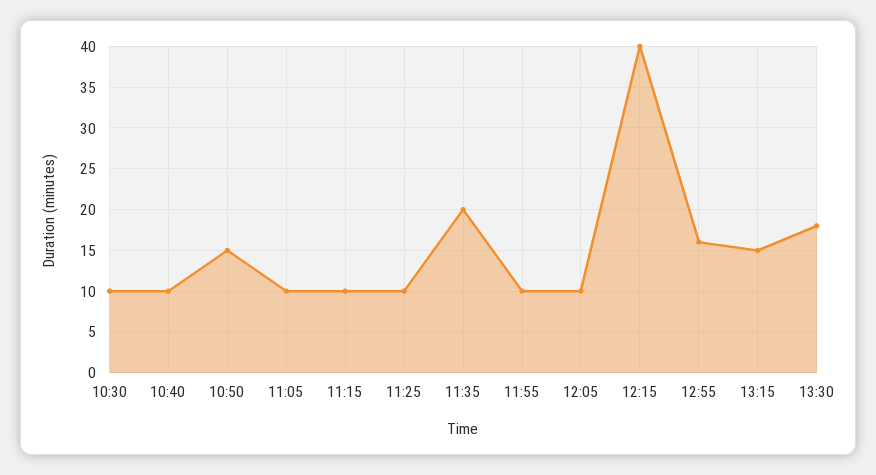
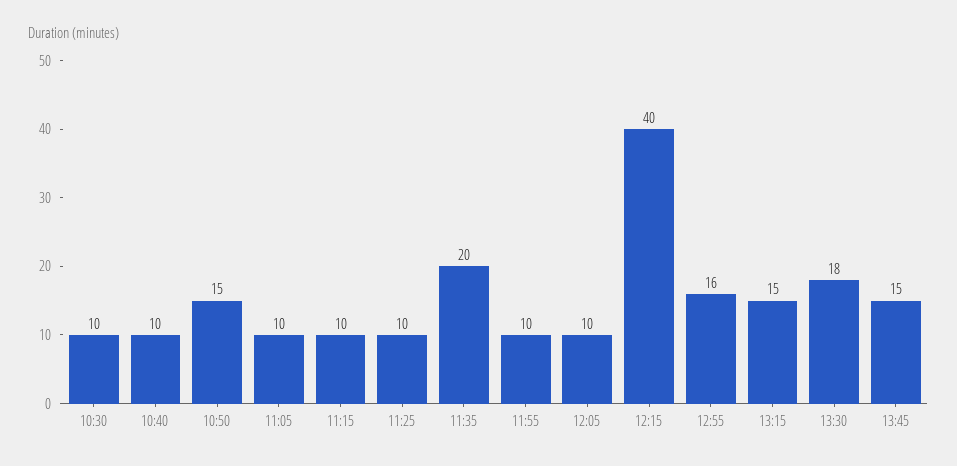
13:45: none -> 15

